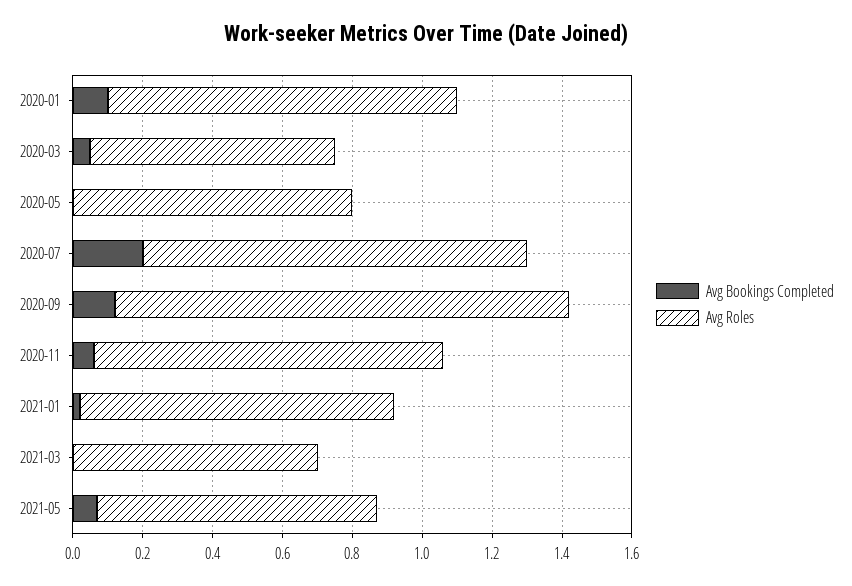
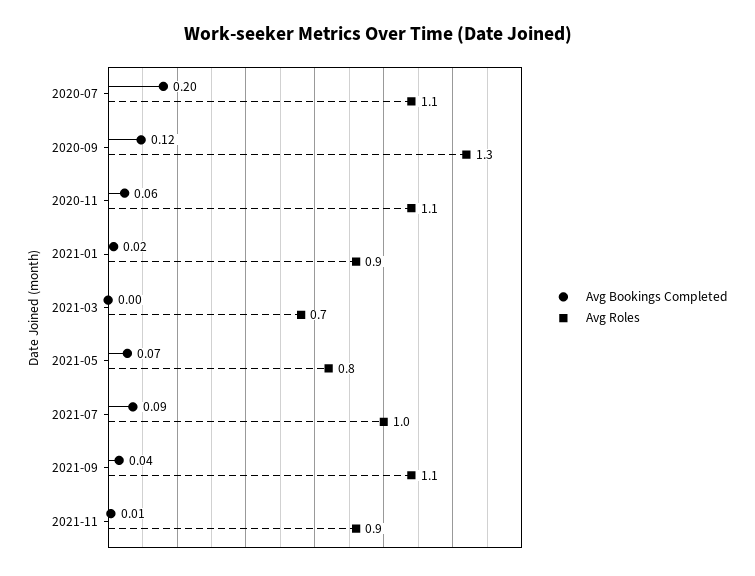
Avg Bookings Completed, 2020-01: 0.1 -> none
Avg Roles, 2020-01: 1 -> none
Avg Bookings Completed, 2020-03: 0.05 -> none
Avg Roles, 2020-03: 0.7 -> none
Avg Bookings Completed, 2020-05: 0 -> none
Avg Roles, 2020-05: 0.8 -> none
Avg Roles, 2020-11: 1 -> 1.1
Avg Bookings Completed, 2021-07: none -> 0.09
Avg Roles, 2021-07: none -> 1
Avg Bookings Completed, 2021-09: none -> 0.04
Avg Roles, 2021-09: none -> 1.1
Avg Bookings Completed, 2021-11: none -> 0.01
Avg Roles, 2021-11: none -> 0.9

